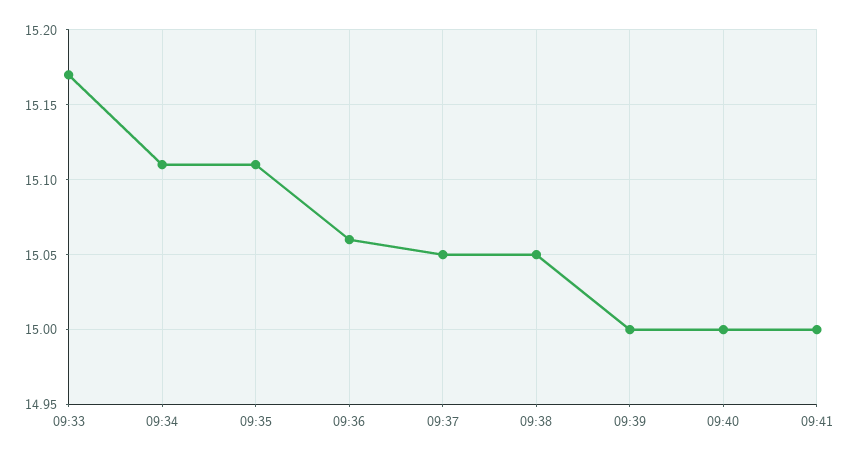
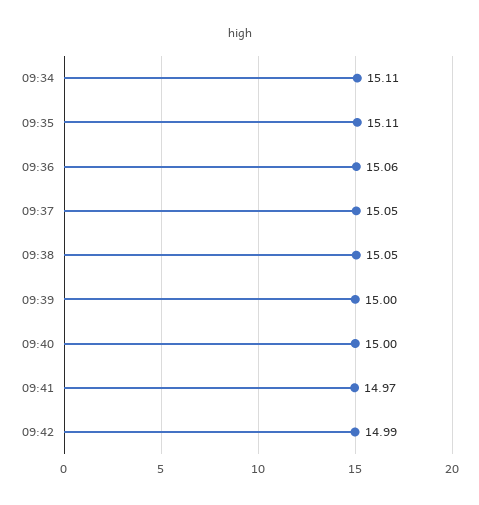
09:33: 15.17 -> none
09:41: 15 -> 14.97
09:42: none -> 14.99

